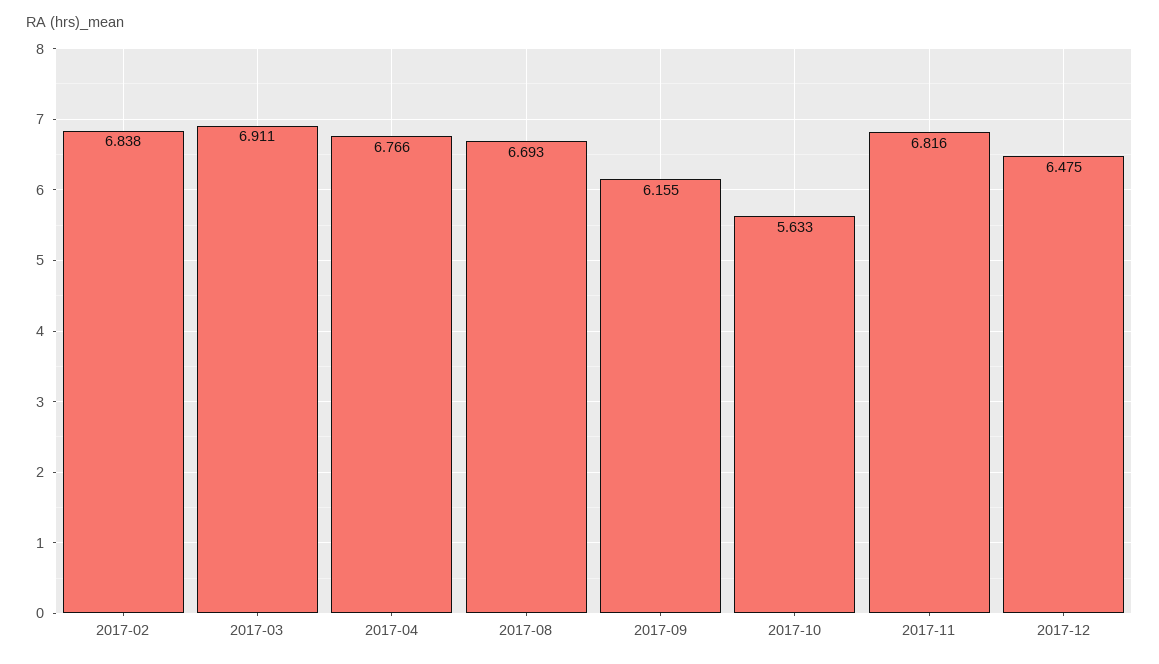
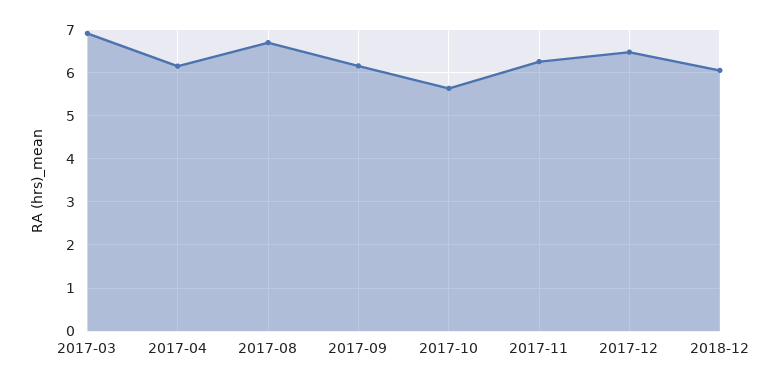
2017-02: 6.838 -> none
2017-04: 6.766 -> 6.2
2017-11: 6.816 -> 6.2
2018-12: none -> 6

